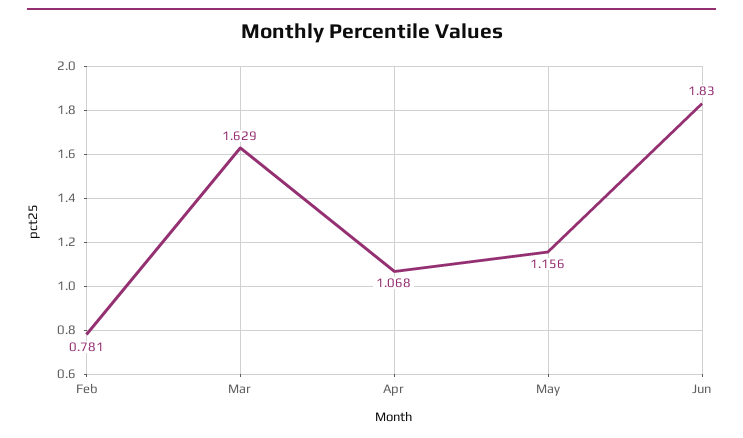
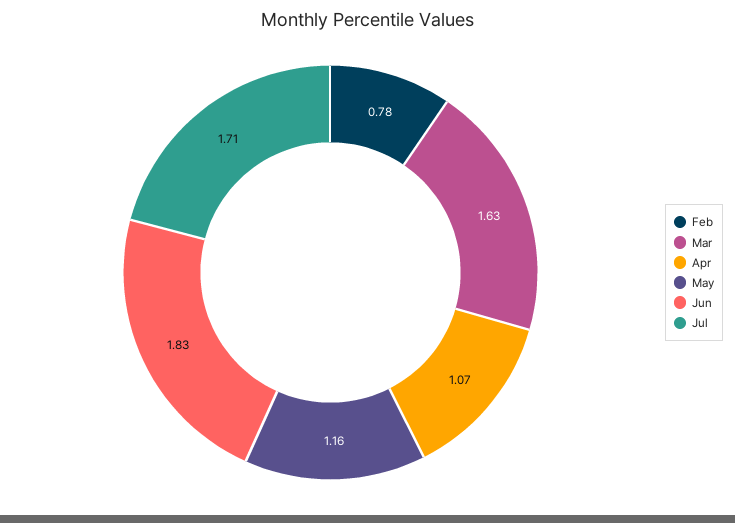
Jul: none -> 1.71

